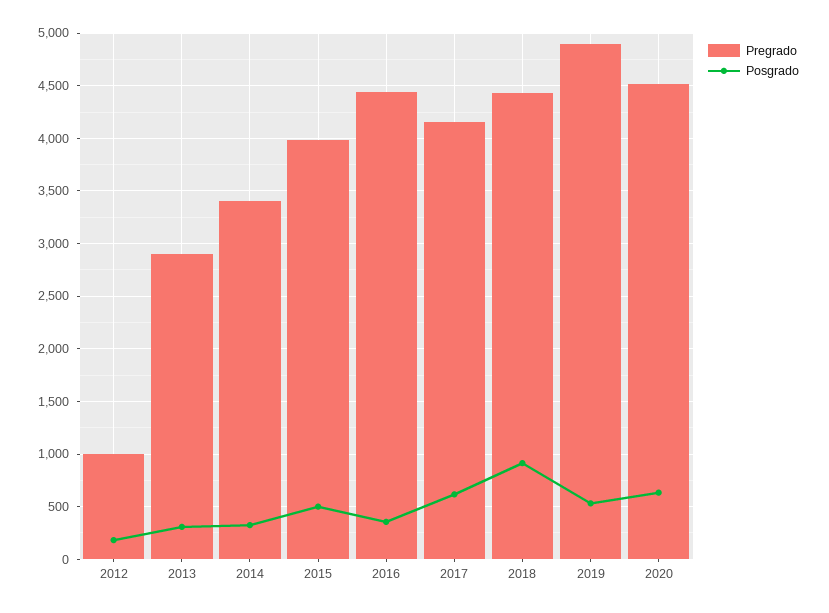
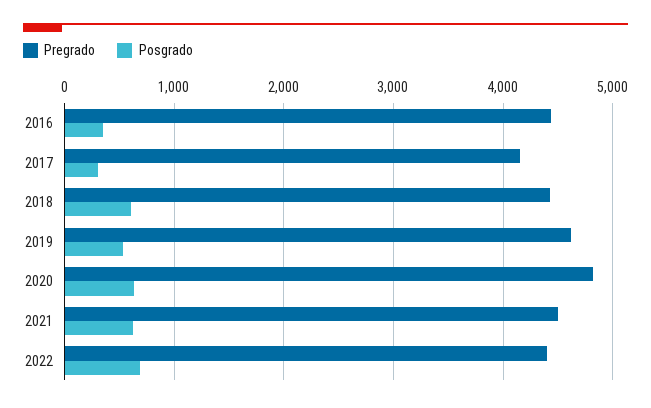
Pregrado, 2012: 1000 -> none
Posgrado, 2012: 200 -> none
Pregrado, 2013: 2900 -> none
Posgrado, 2013: 300 -> none
Pregrado, 2014: 3400 -> none
Posgrado, 2014: 300 -> none
Pregrado, 2015: 4000 -> none
Posgrado, 2015: 500 -> none
Posgrado, 2017: 600 -> 300
Posgrado, 2018: 900 -> 600
Pregrado, 2019: 4900 -> 4600
Pregrado, 2020: 4500 -> 4800
Pregrado, 2021: none -> 4500
Posgrado, 2021: none -> 600
Pregrado, 2022: none -> 4400
Posgrado, 2022: none -> 700

